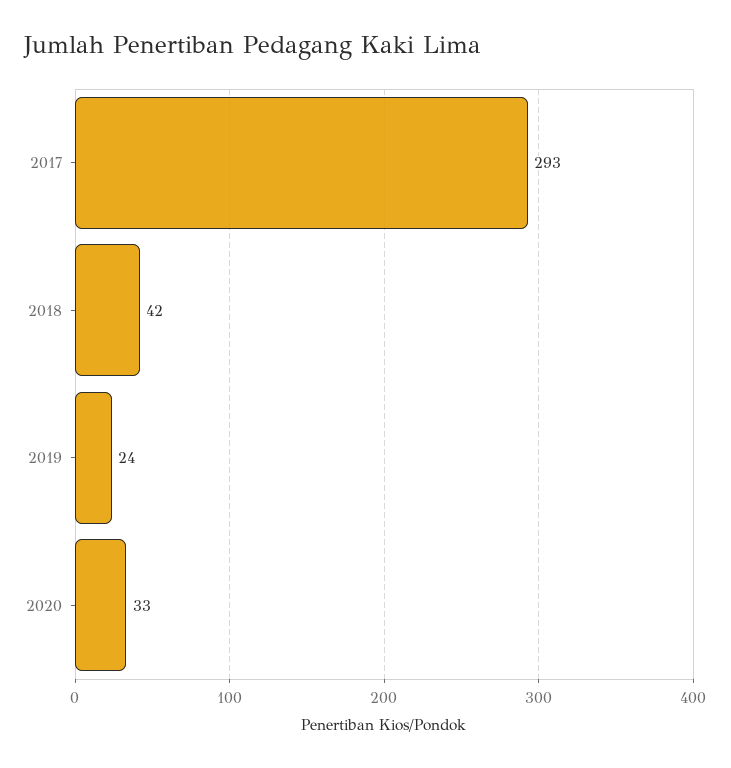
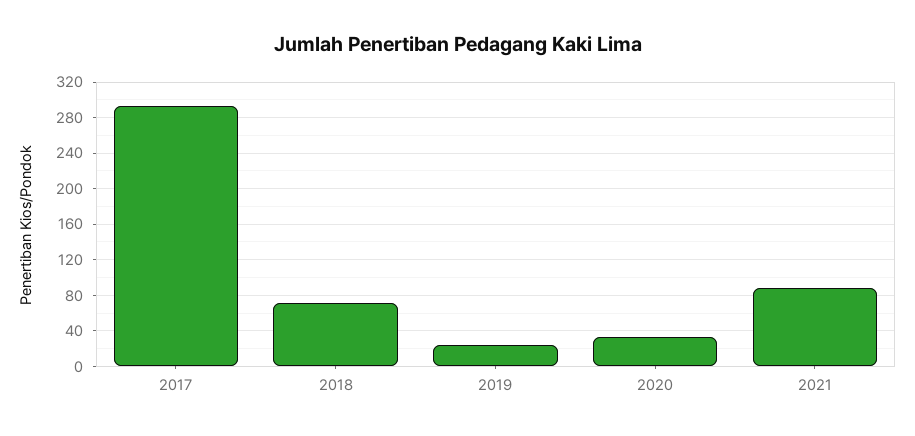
2018: 42 -> 70
2021: none -> 90

